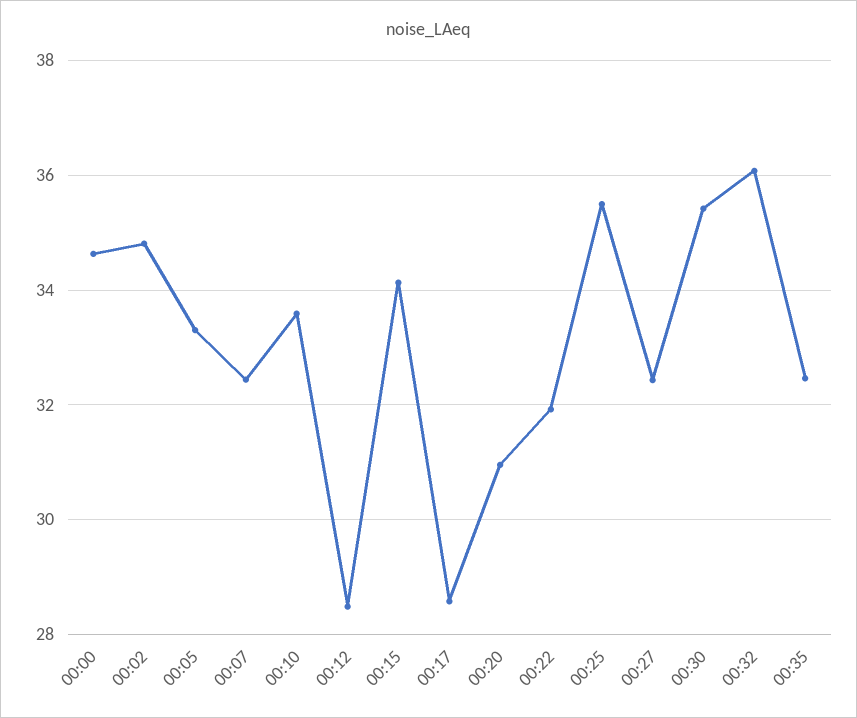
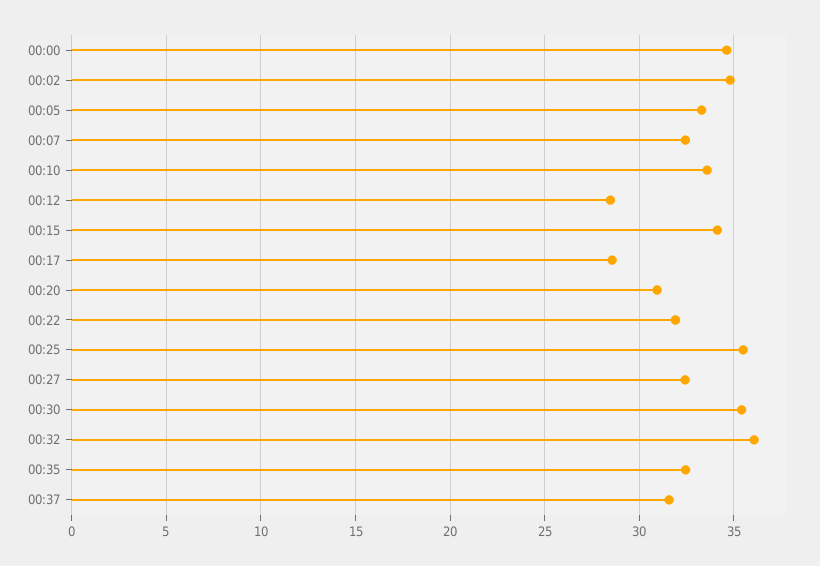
00:37: none -> 31.5

